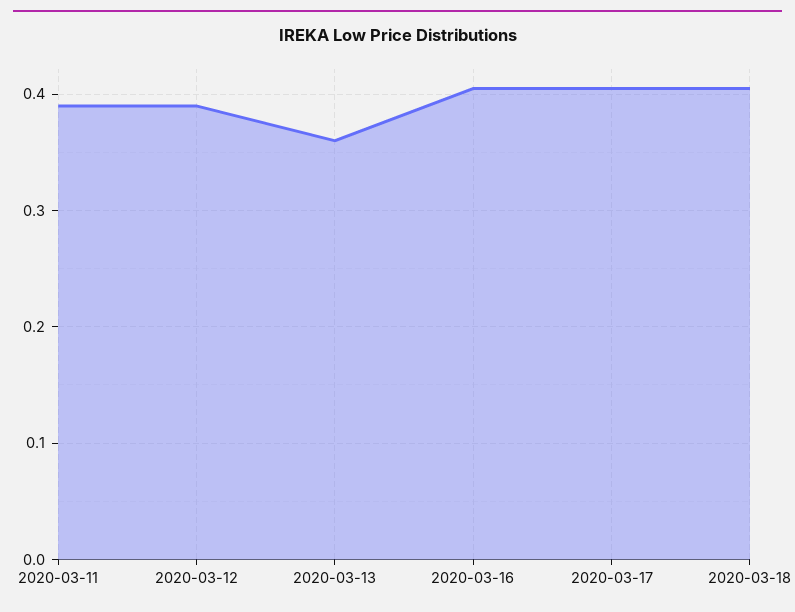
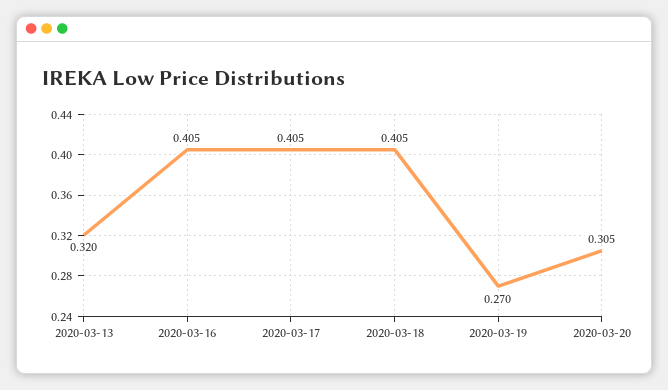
2020-03-11: 0.39 -> none
2020-03-12: 0.39 -> none
2020-03-13: 0.36 -> 0.32
2020-03-19: none -> 0.27
2020-03-20: none -> 0.305

